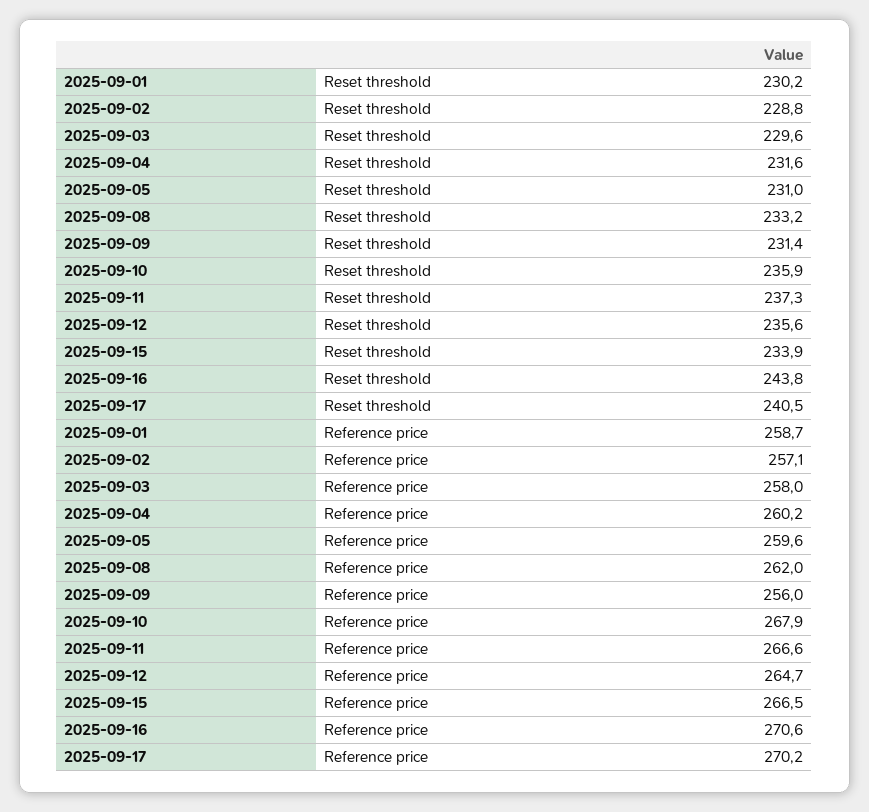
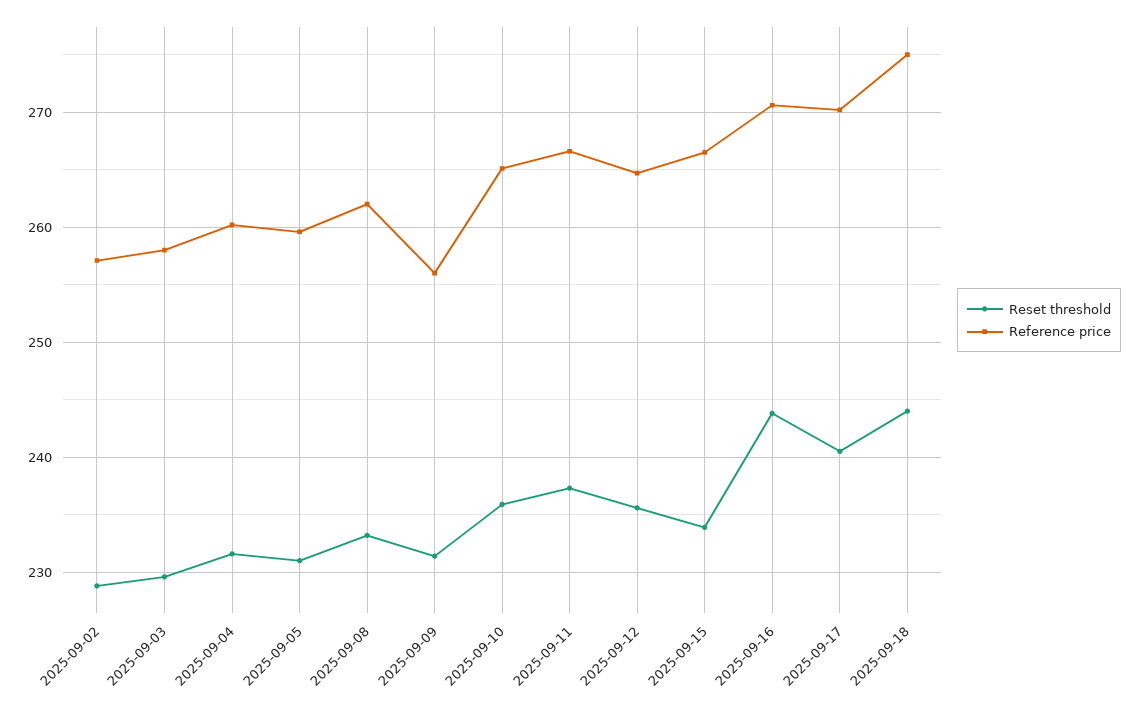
Reset threshold, 2025-09-01: 230.2 -> none
Reference price, 2025-09-01: 258.7 -> none
Reference price, 2025-09-10: 267.9 -> 265
Reset threshold, 2025-09-18: none -> 244
Reference price, 2025-09-18: none -> 275

